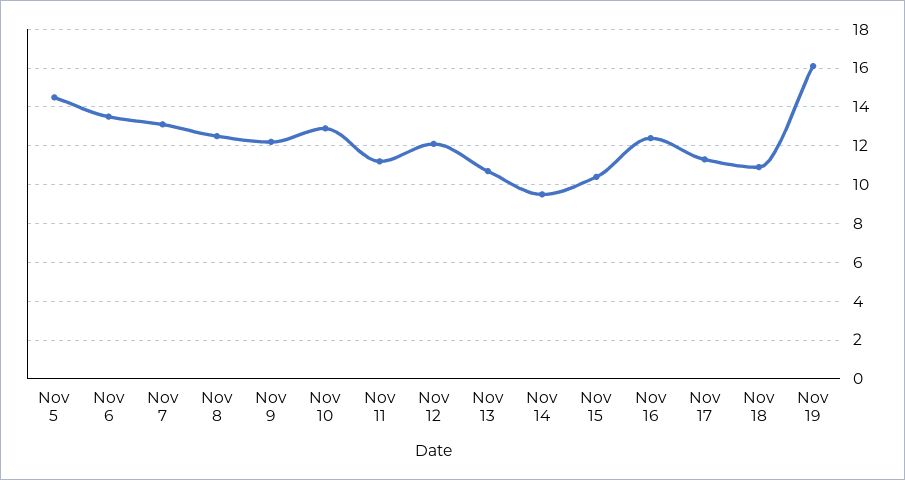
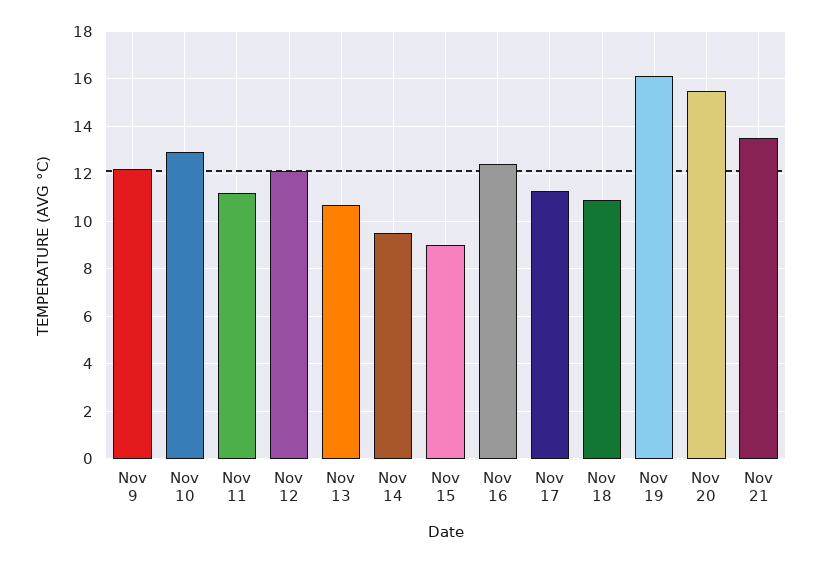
Nov 5: 14.5 -> none
Nov 6: 13.5 -> none
Nov 7: 13 -> none
Nov 8: 12.5 -> none
Nov 15: 10.5 -> 9
Nov 20: none -> 15.5
Nov 21: none -> 13.5

